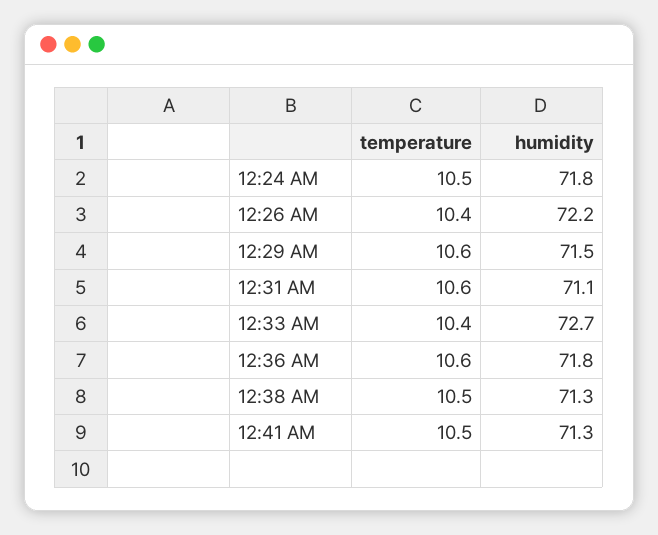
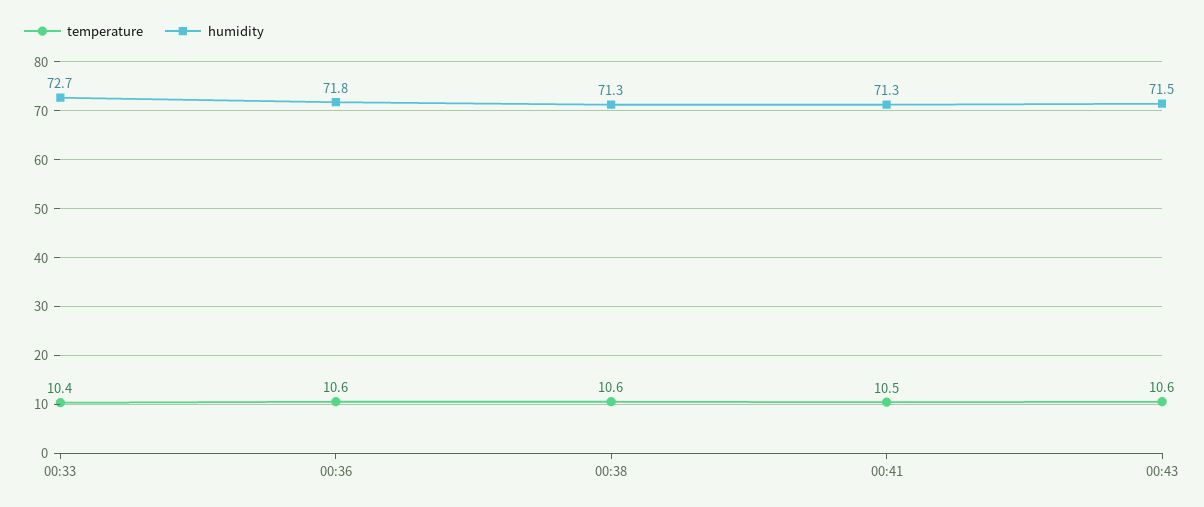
temperature, 12:24 AM: 10.5 -> none
humidity, 12:24 AM: 71.8 -> none
temperature, 12:26 AM: 10.4 -> none
humidity, 12:26 AM: 72.2 -> none
temperature, 12:29 AM: 10.6 -> none
humidity, 12:29 AM: 71.5 -> none
temperature, 12:31 AM: 10.6 -> none
humidity, 12:31 AM: 71.1 -> none
temperature, 12:38 AM: 10.5 -> 10.6
temperature, 00:43: none -> 10.6
humidity, 00:43: none -> 71.5

